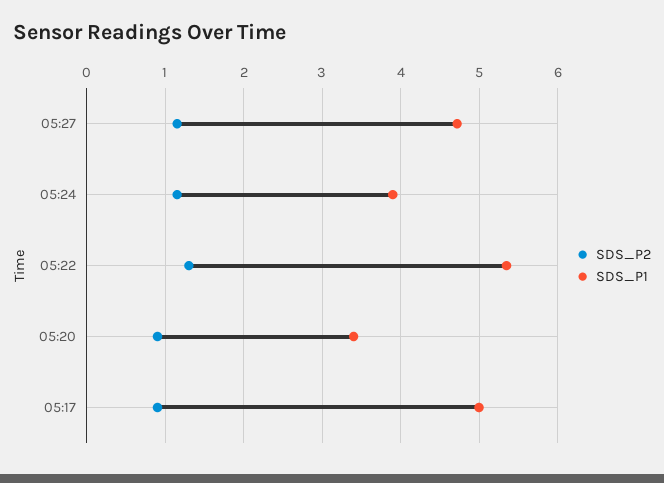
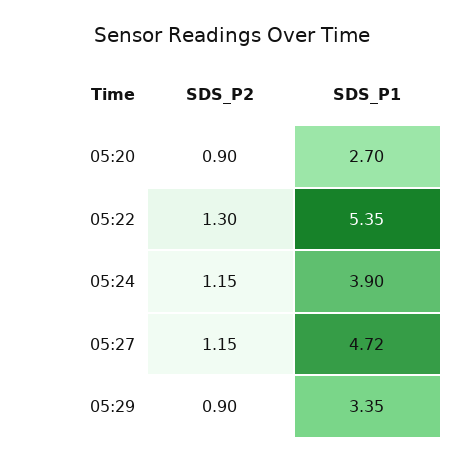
SDS_P1, 05:20: 3.4 -> 2.7
SDS_P2, 05:17: 0.9 -> none
SDS_P1, 05:17: 5 -> none
SDS_P2, 05:29: none -> 0.9
SDS_P1, 05:29: none -> 3.35

